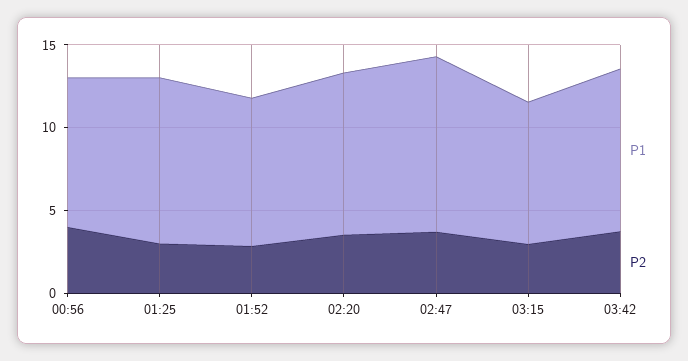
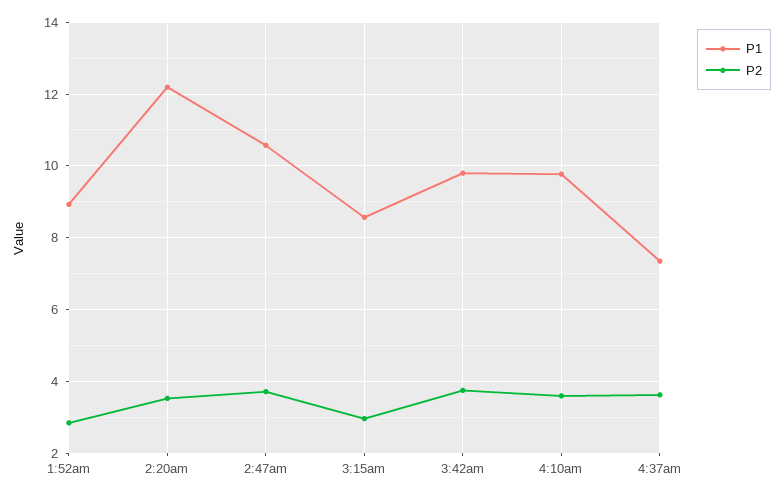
P1, 00:56: 9 -> none
P2, 00:56: 4 -> none
P1, 01:25: 10 -> none
P2, 01:25: 3 -> none
P1, 02:20: 10 -> 12.2
P1, 4:10am: none -> 9.8
P2, 4:10am: none -> 3.6
P1, 4:37am: none -> 7.4
P2, 4:37am: none -> 3.6

